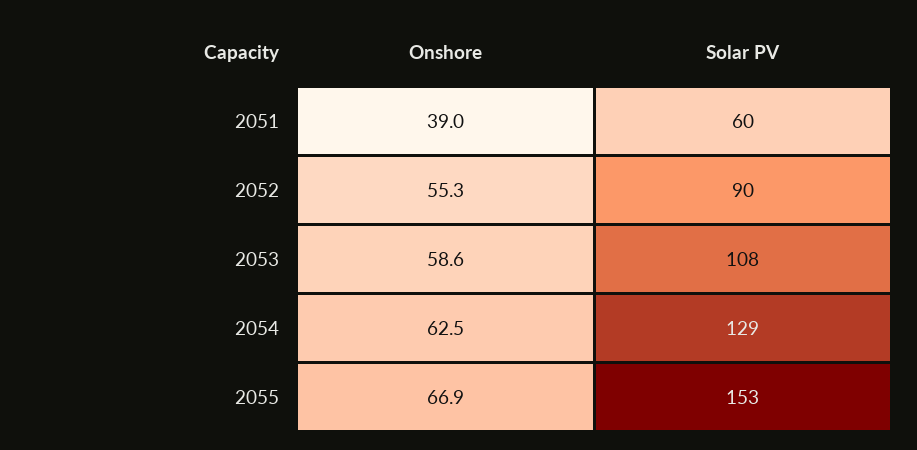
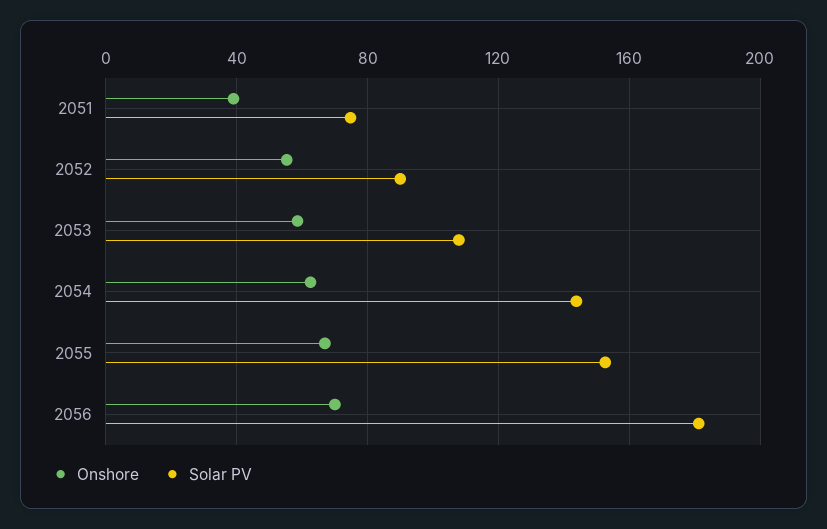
Solar PV, 2051: 60 -> 75
Solar PV, 2054: 129 -> 145
Onshore, 2056: none -> 70
Solar PV, 2056: none -> 180

